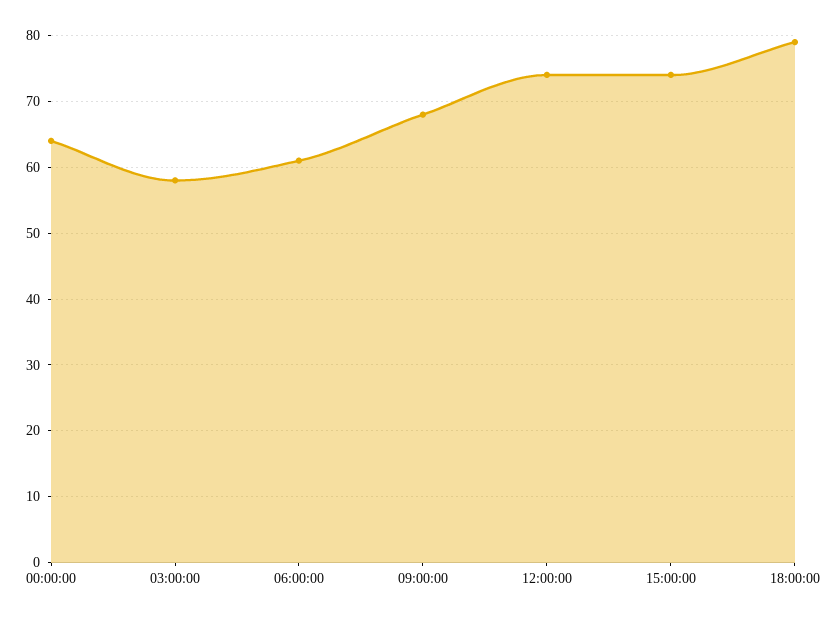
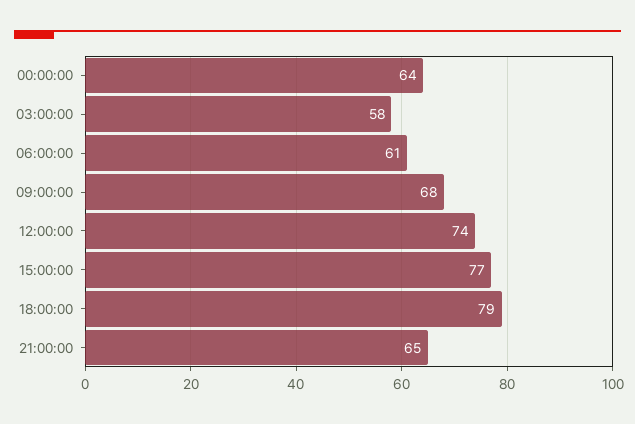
15:00:00: 74 -> 77
21:00:00: none -> 65

